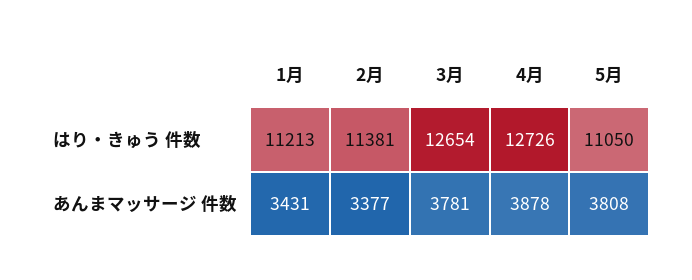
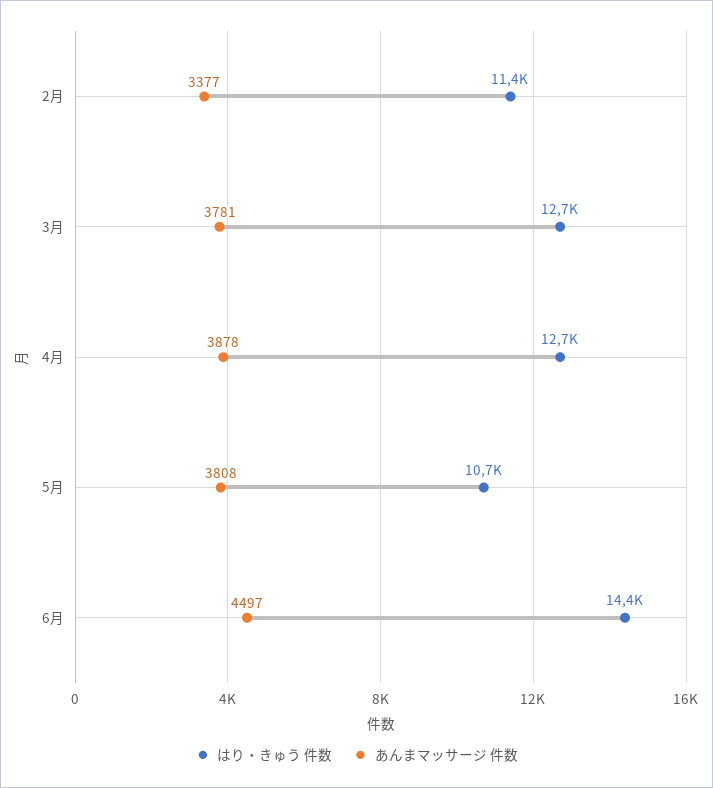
はり・きゅう 件数, 1月: 11213 -> none
はり・きゅう 件数, 5月: 11050 -> 10700
あんまマッサージ 件数, 1月: 3431 -> none
はり・きゅう 件数, 6月: none -> 14400
あんまマッサージ 件数, 6月: none -> 4497

